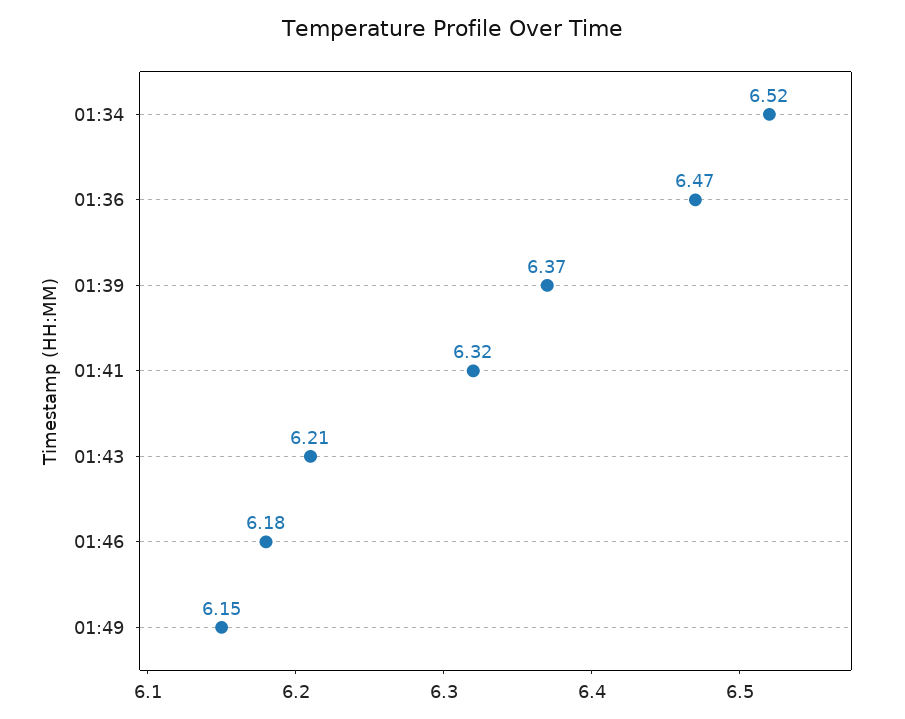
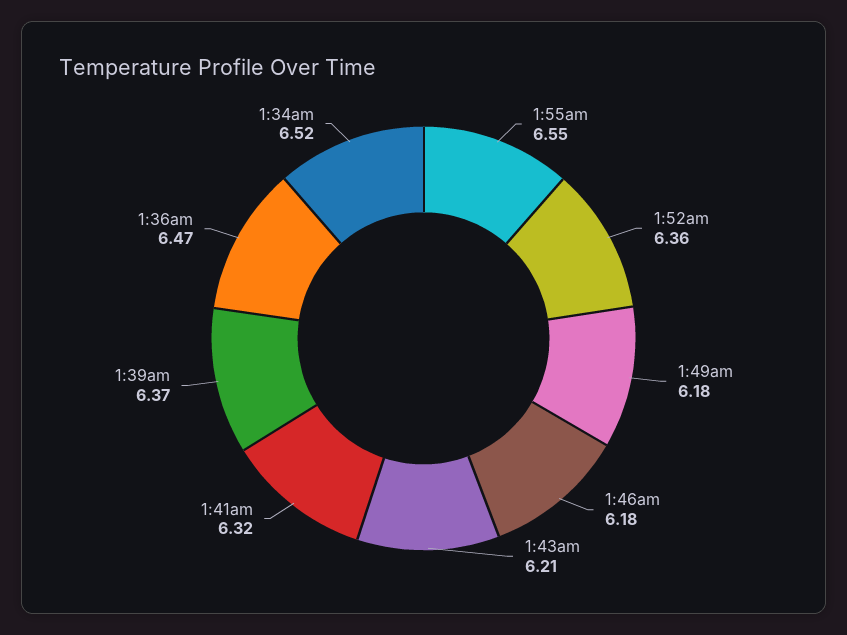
01:49: 6.15 -> 6.18
1:55am: none -> 6.55
1:52am: none -> 6.36

